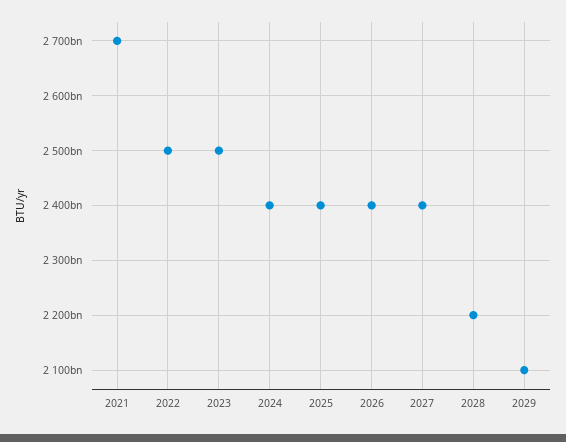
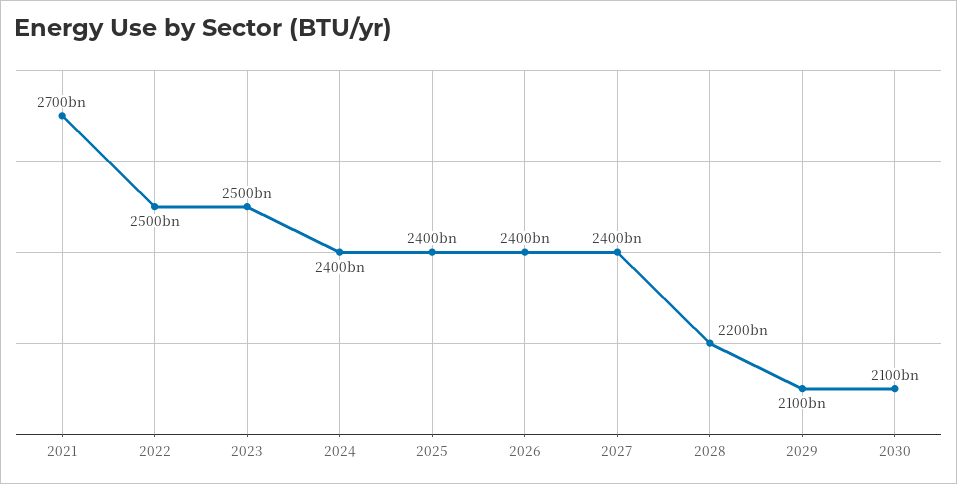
2030: none -> 2100000000000

